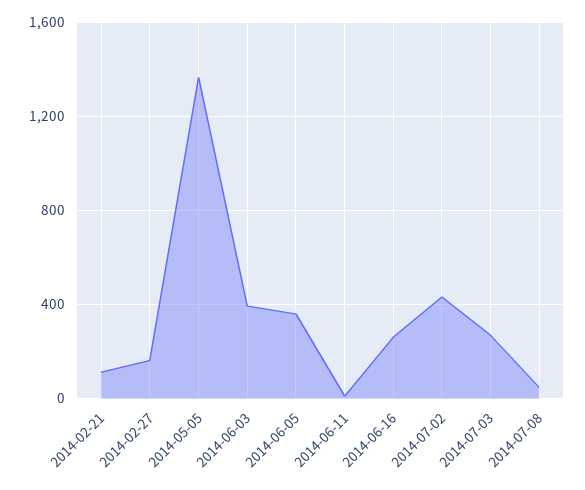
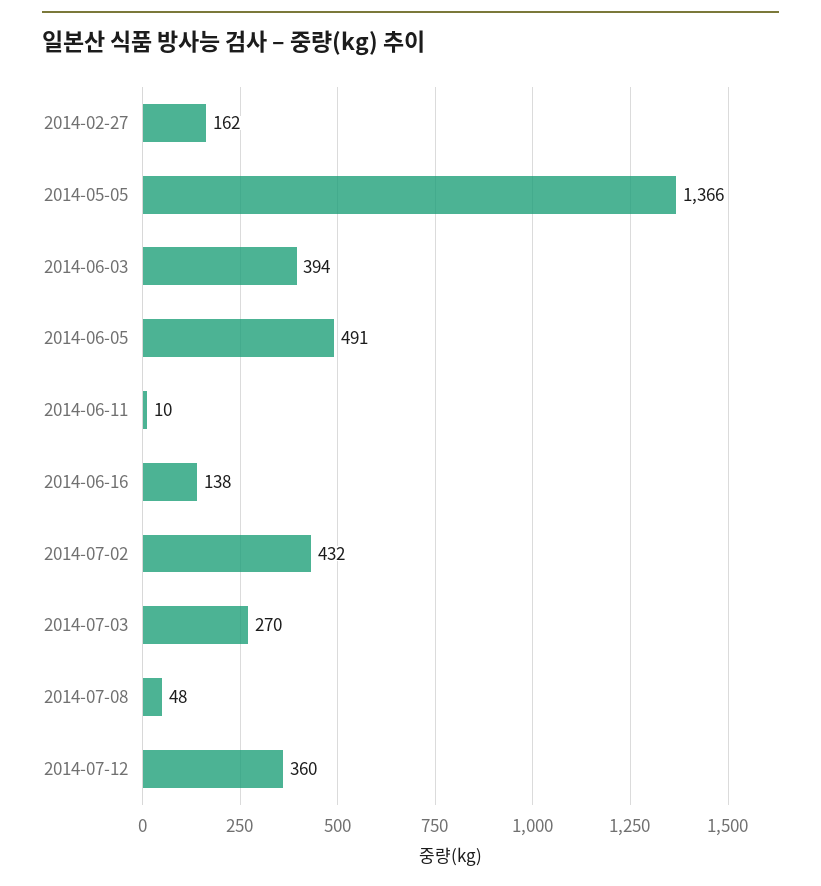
2014-02-21: 100 -> none
2014-06-05: 350 -> 491
2014-06-16: 250 -> 138
2014-07-12: none -> 360

